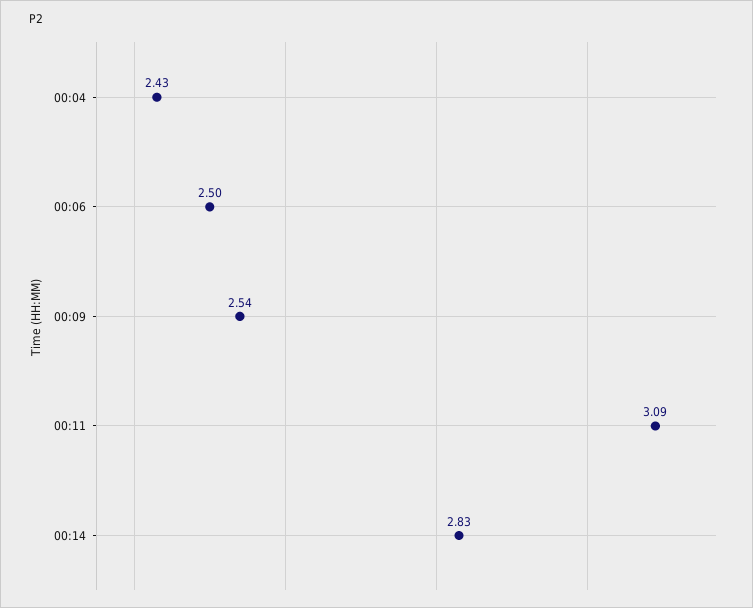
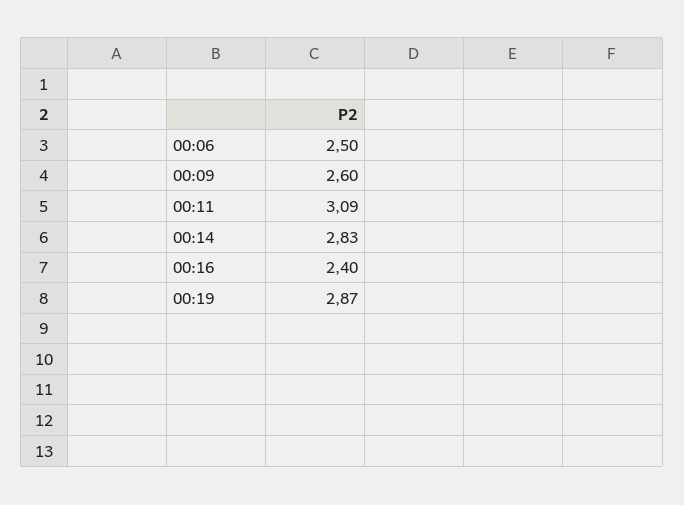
00:04: 2.43 -> none
00:09: 2.54 -> 2.6
00:16: none -> 2.4
00:19: none -> 2.87

